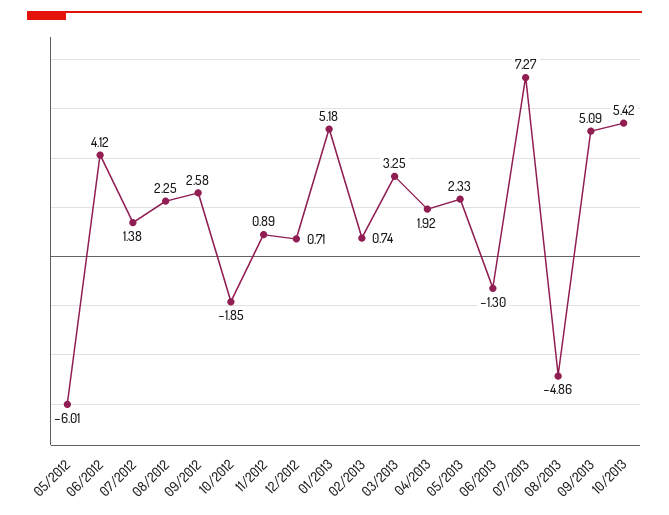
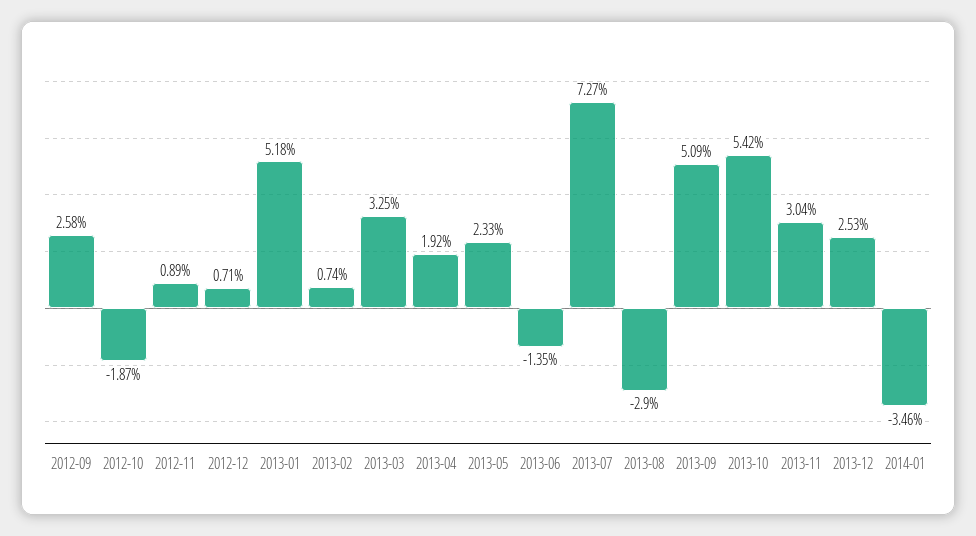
05/2012: -6.01 -> none
06/2012: 4.12 -> none
07/2012: 1.38 -> none
08/2012: 2.25 -> none
10/2012: -1.85 -> -1.87
06/2013: -1.3 -> -1.35
08/2013: -4.86 -> -2.9
2013-11: none -> 3.04
2013-12: none -> 2.53
2014-01: none -> -3.46

